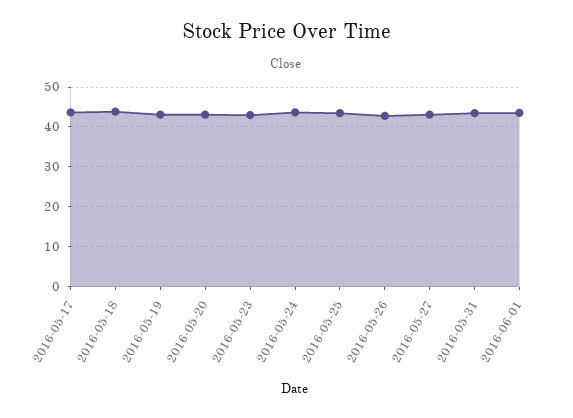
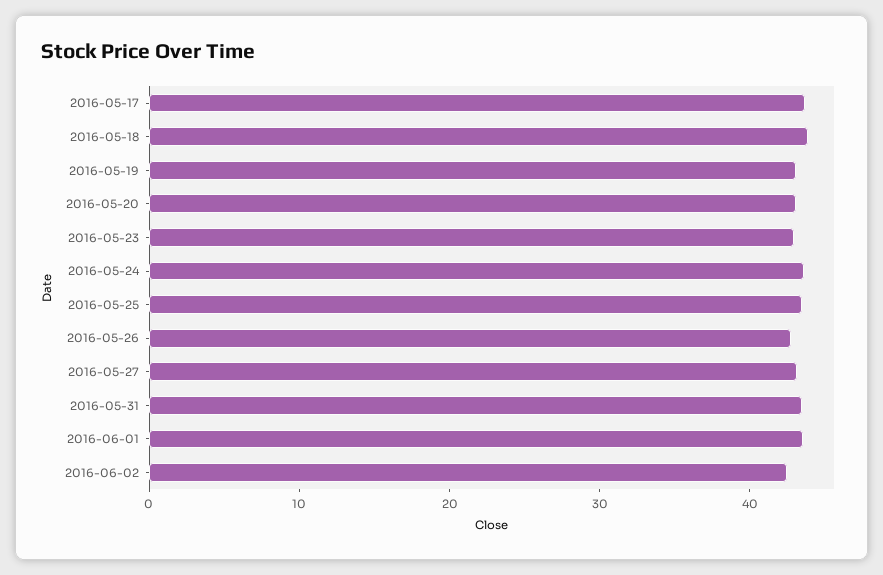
2016-06-02: none -> 42

